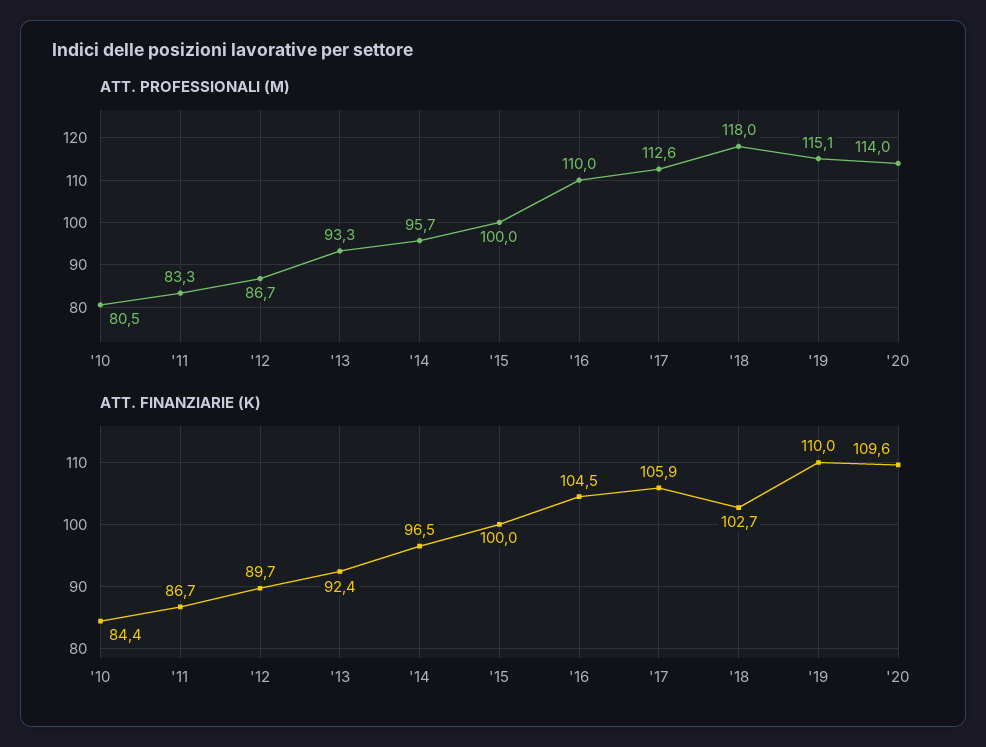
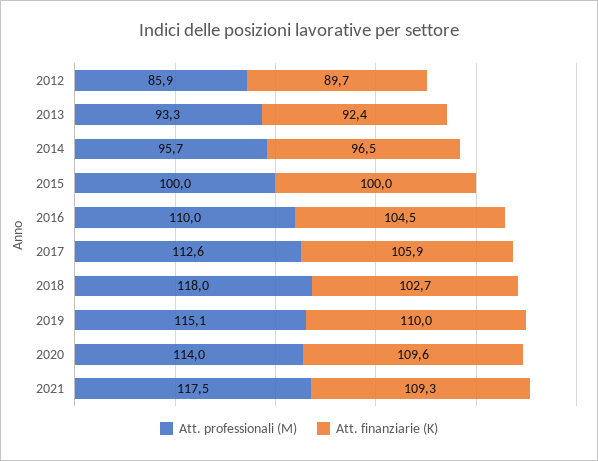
ATT. PROFESSIONALI (M), '10: 80.5 -> none
ATT. PROFESSIONALI (M), '11: 83.3 -> none
ATT. PROFESSIONALI (M), '12: 86.7 -> 85.9
ATT. FINANZIARIE (K), '10: 84.4 -> none
ATT. FINANZIARIE (K), '11: 86.7 -> none
ATT. PROFESSIONALI (M), 2021: none -> 117.5
ATT. FINANZIARIE (K), 2021: none -> 109.3

